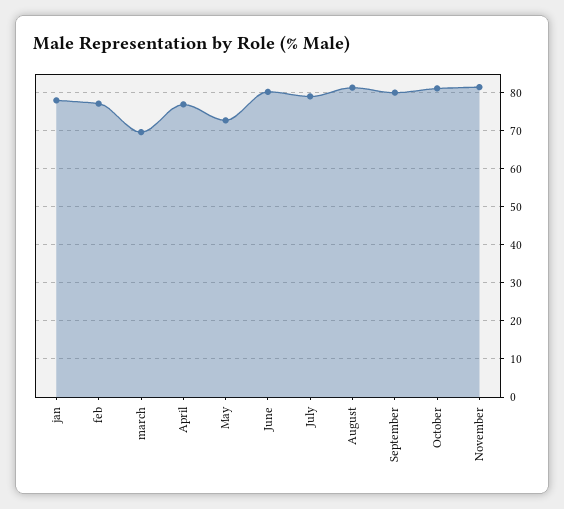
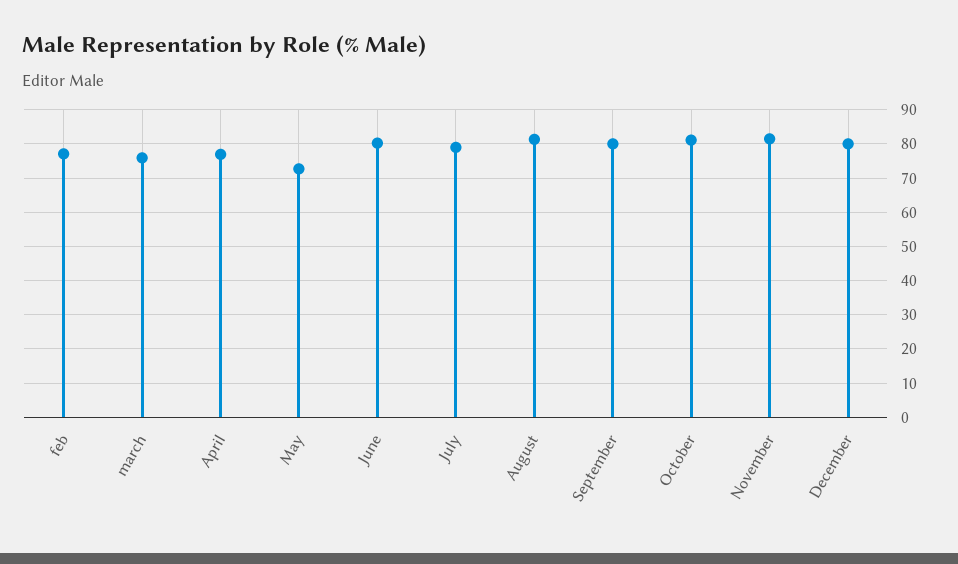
jan: 78 -> none
march: 70 -> 76
December: none -> 80

